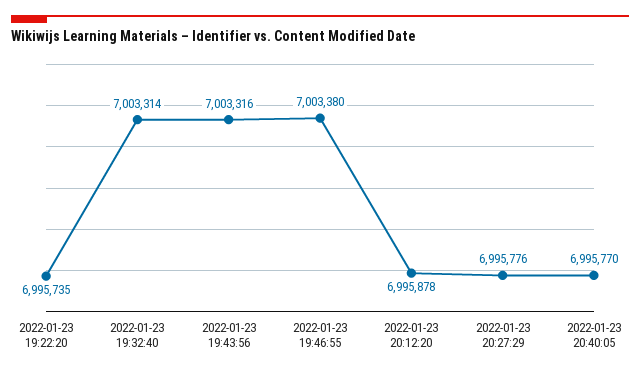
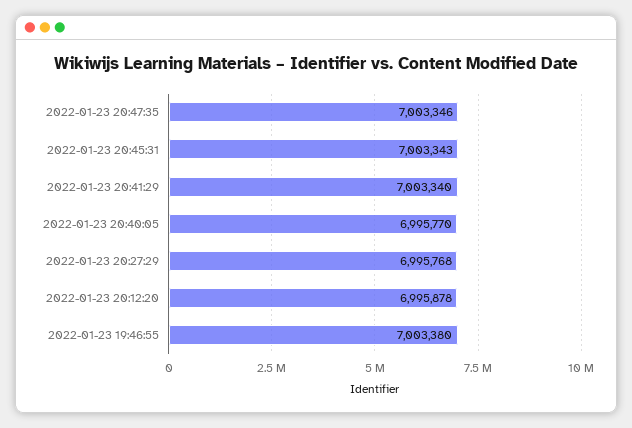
2022-01-23 19:22:20: 6995735 -> none
2022-01-23 19:32:40: 7003314 -> none
2022-01-23 19:43:56: 7003316 -> none
2022-01-23 20:27:29: 6995776 -> 6995768
2022-01-23 20:47:35: none -> 7003346
2022-01-23 20:45:31: none -> 7003343
2022-01-23 20:41:29: none -> 7003340

